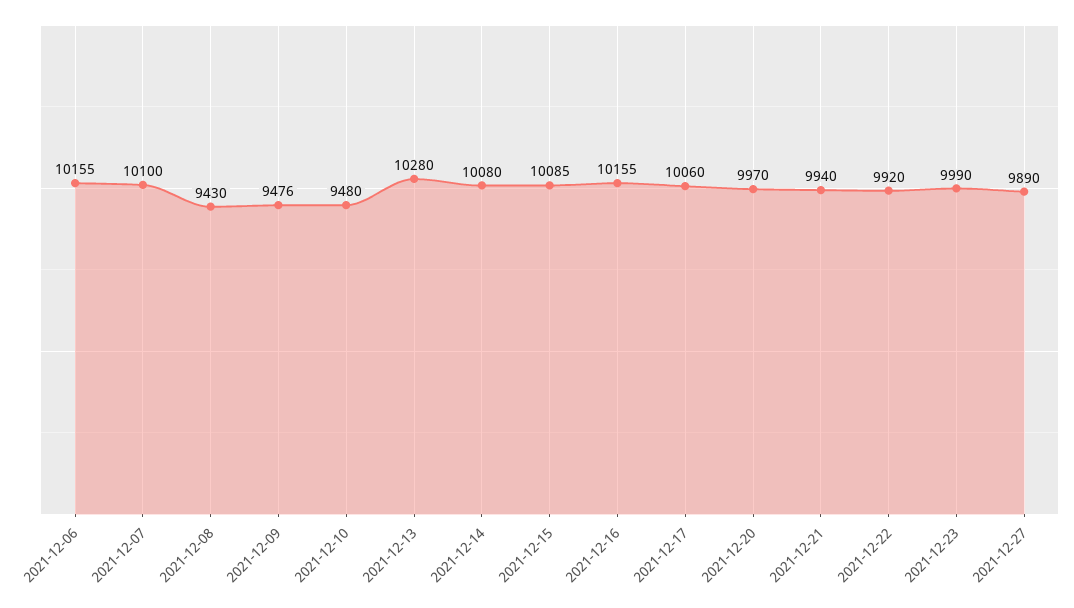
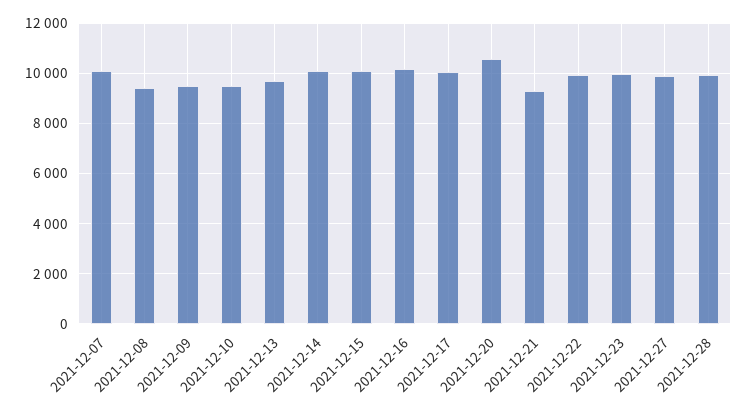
2021-12-06: 10155 -> none
2021-12-13: 10280 -> 9750
2021-12-20: 9970 -> 10500
2021-12-21: 9940 -> 9250
2021-12-28: none -> 10000

